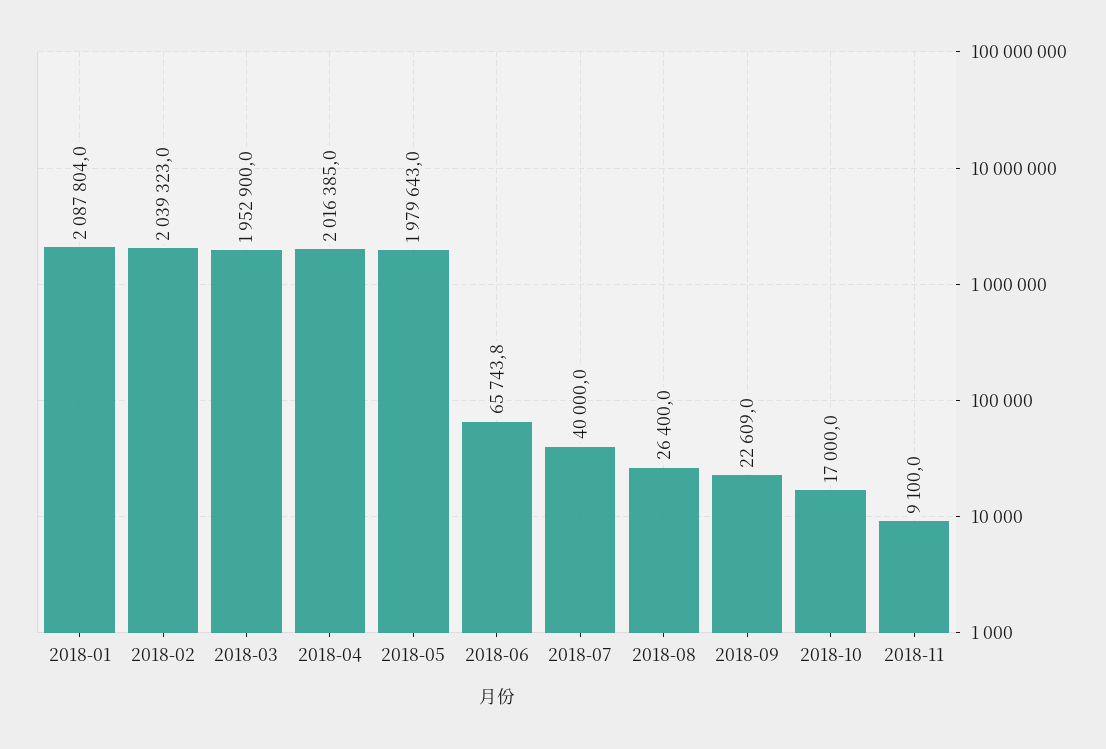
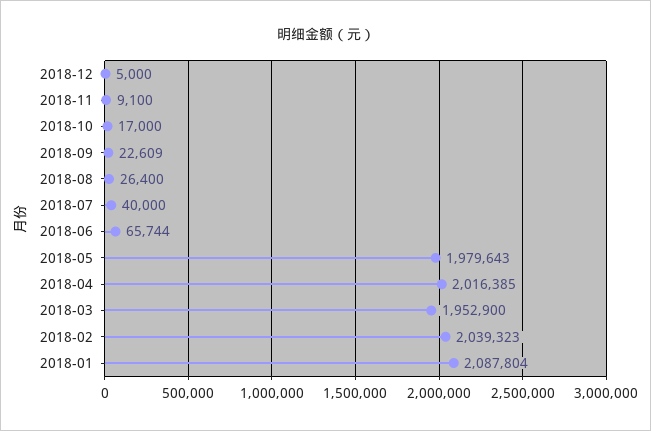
2018-12: none -> 5000

